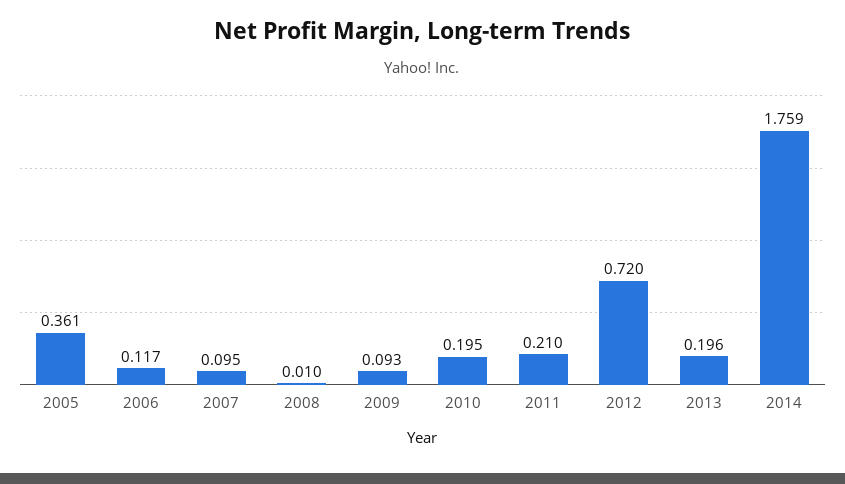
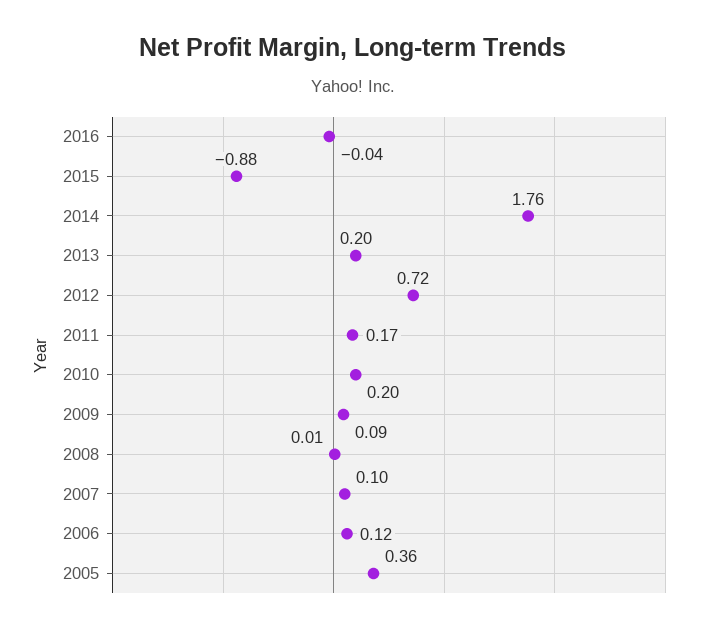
2011: 0.21 -> 0.17
2016: none -> -0.04
2015: none -> -0.88

